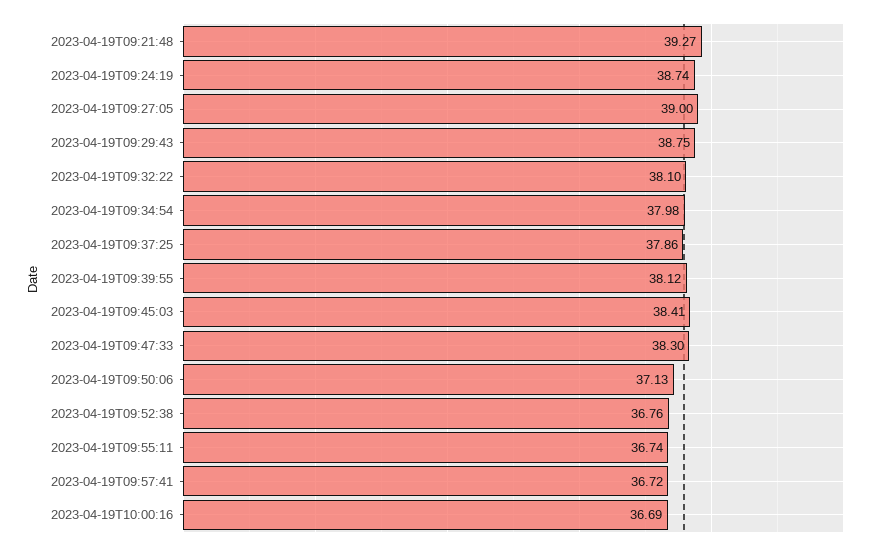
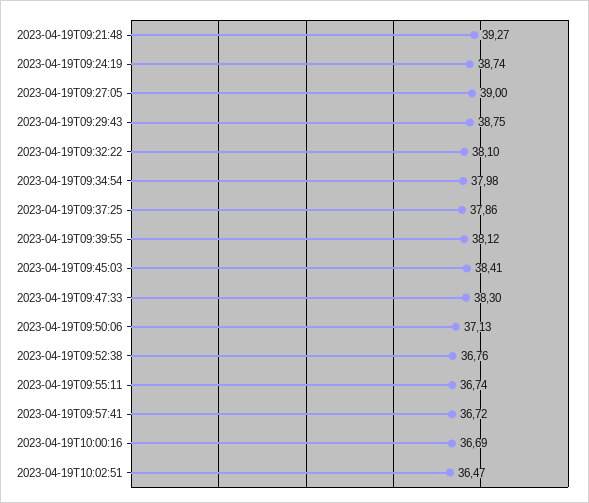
2023-04-19T10:02:51: none -> 36.47

